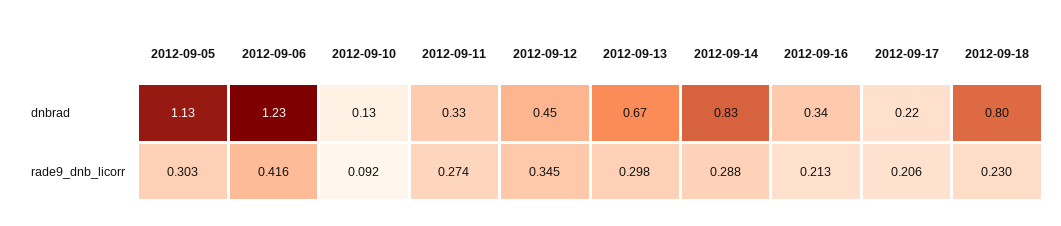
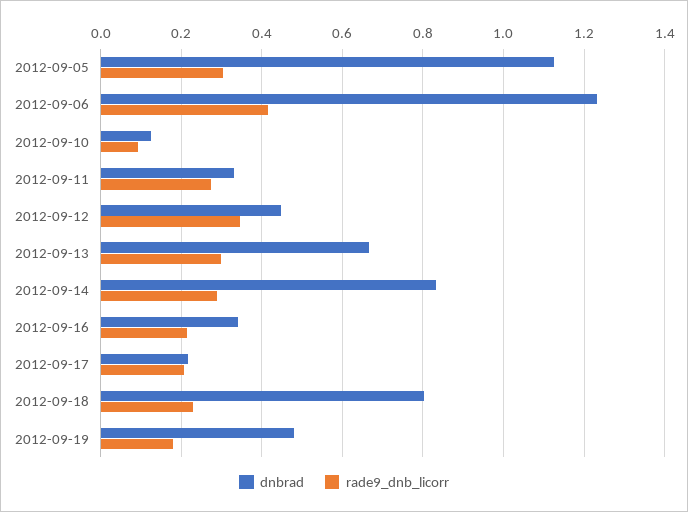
dnbrad, 2012-09-19: none -> 0.48
rade9_dnb_licorr, 2012-09-19: none -> 0.18

